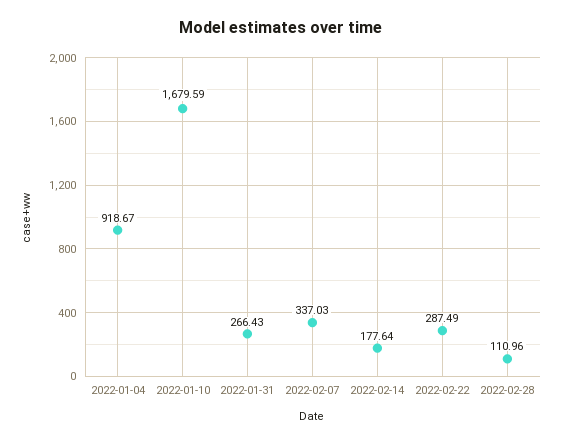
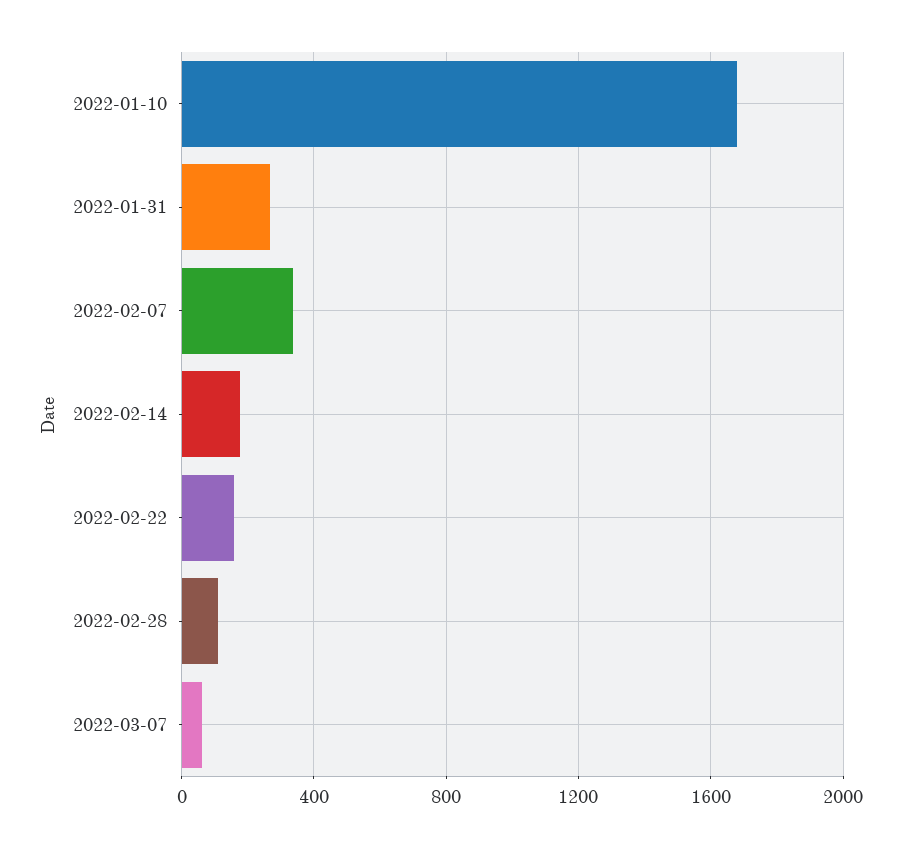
2022-01-04: 918.67 -> none
2022-02-22: 287.49 -> 150
2022-03-07: none -> 50

